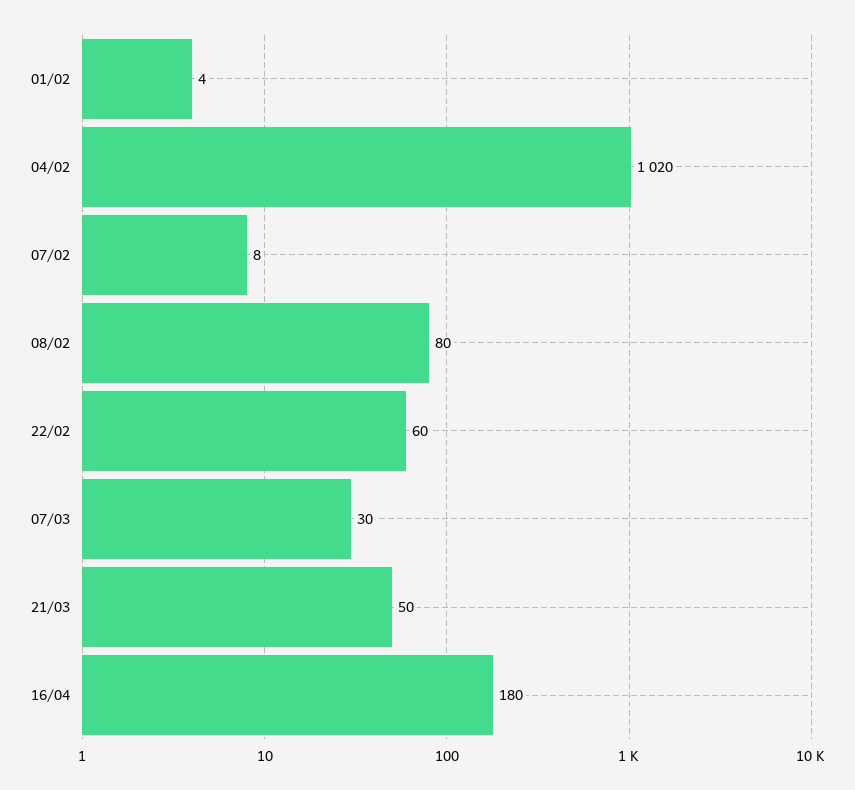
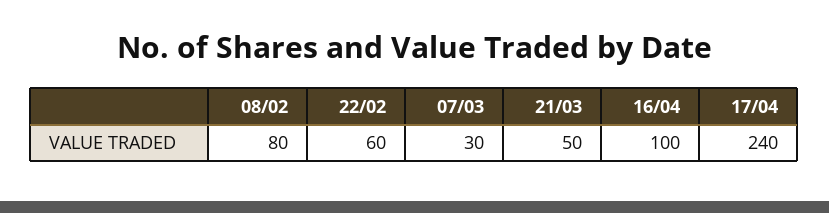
01/02: 4 -> none
04/02: 1020 -> none
07/02: 8 -> none
16/04: 180 -> 100
17/04: none -> 240

